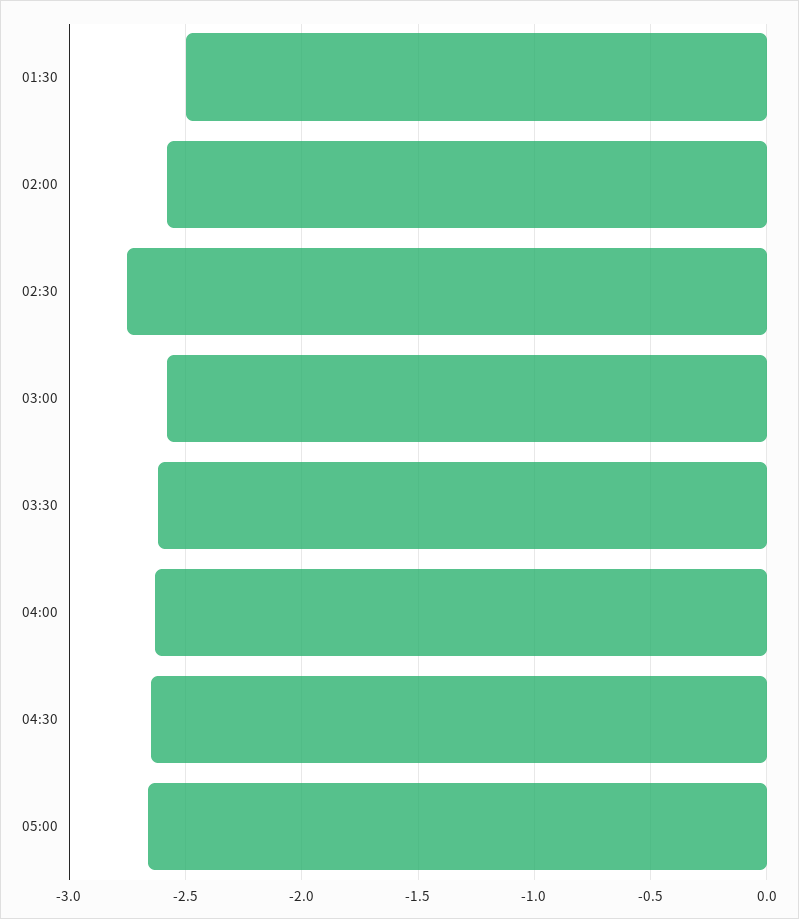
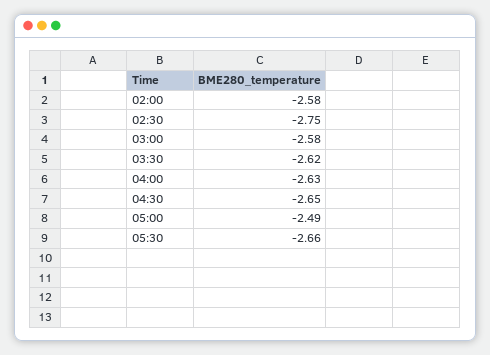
01:30: -2.5 -> none
05:00: -2.65 -> -2.49
05:30: none -> -2.66

